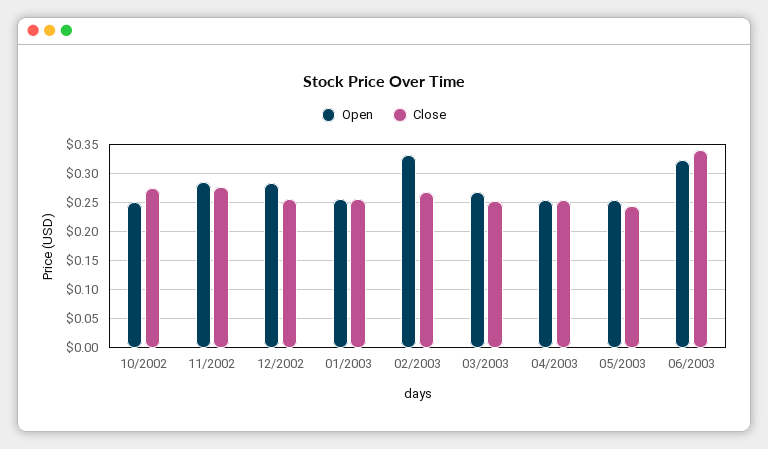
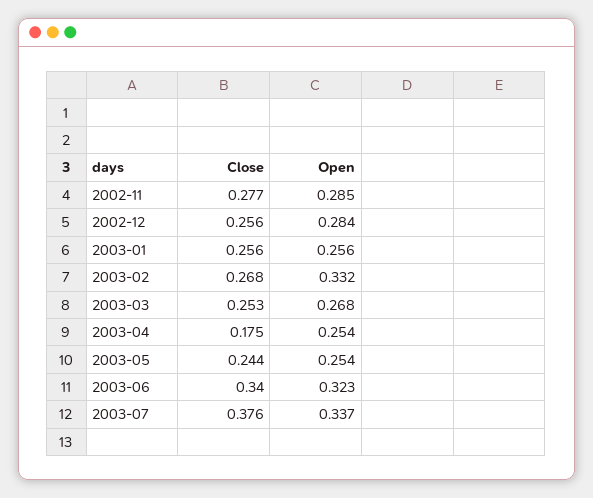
Open, 10/2002: 0.25 -> none
Close, 10/2002: 0.275 -> none
Close, 04/2003: 0.25 -> 0.175
Close, 2003-07: none -> 0.376
Open, 2003-07: none -> 0.337

